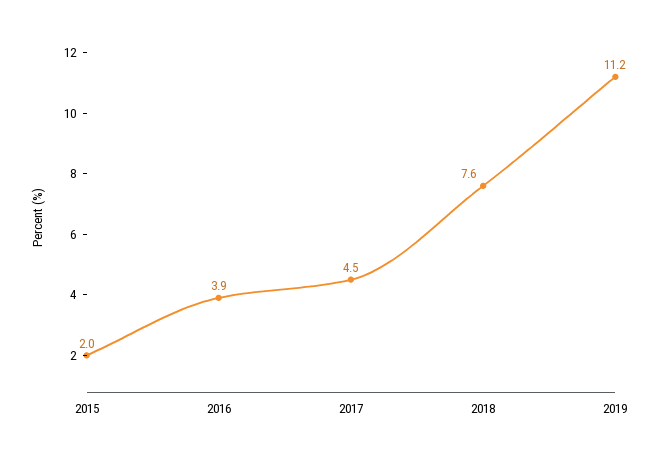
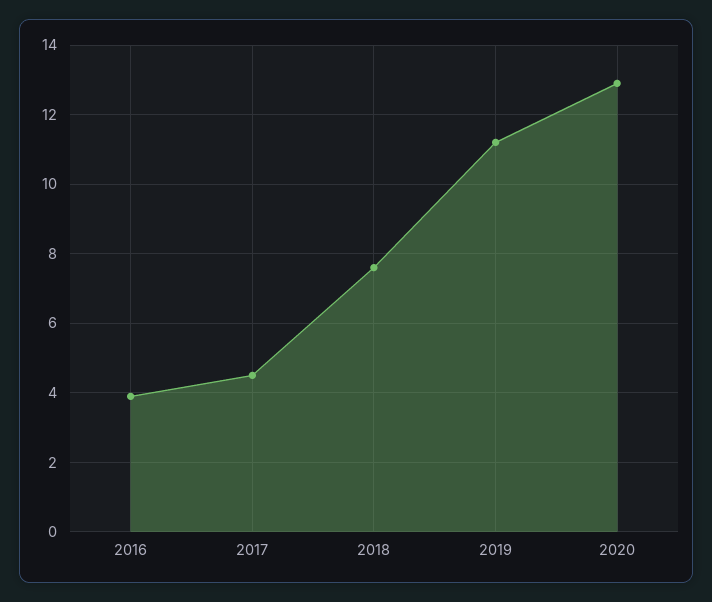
2015: 2 -> none
2020: none -> 13

